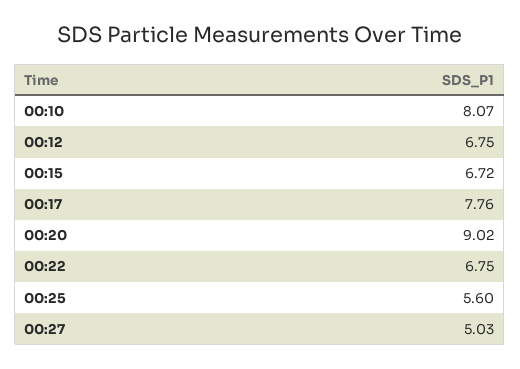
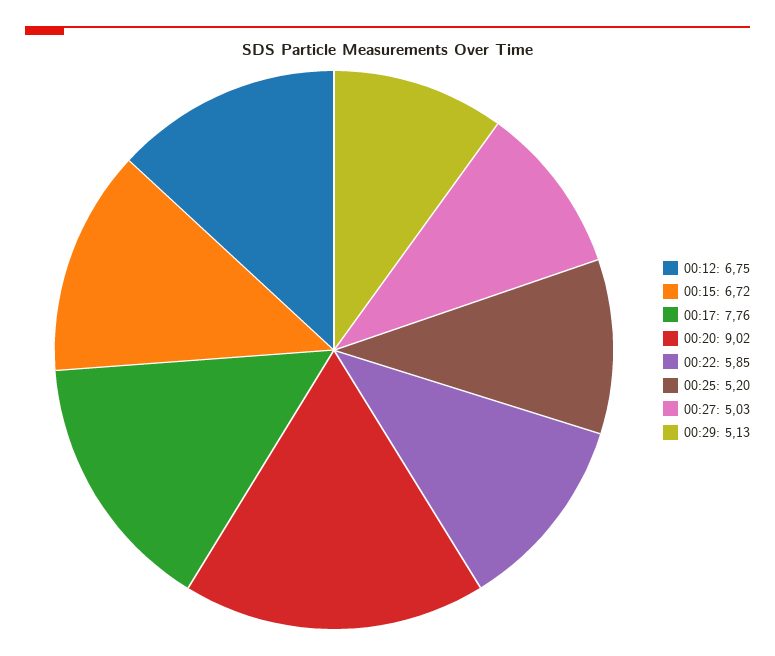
00:10: 8.07 -> none
00:22: 6.75 -> 5.85
00:25: 5.6 -> 5.2
00:29: none -> 5.13

